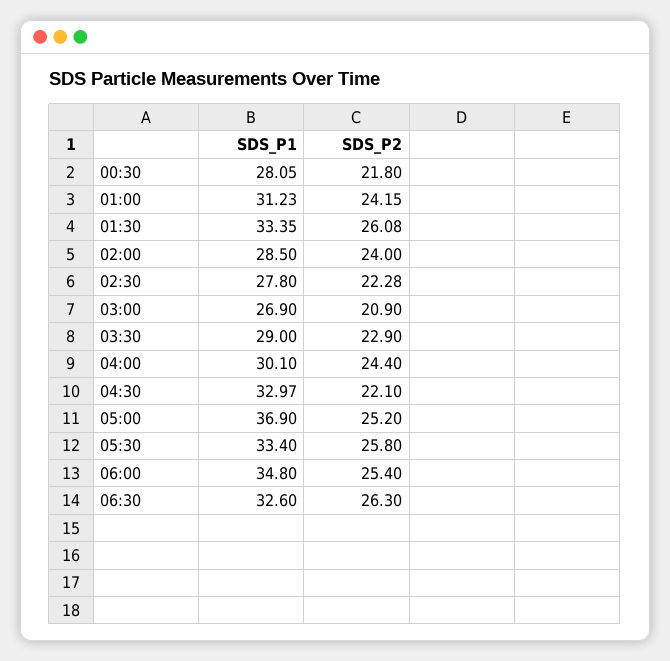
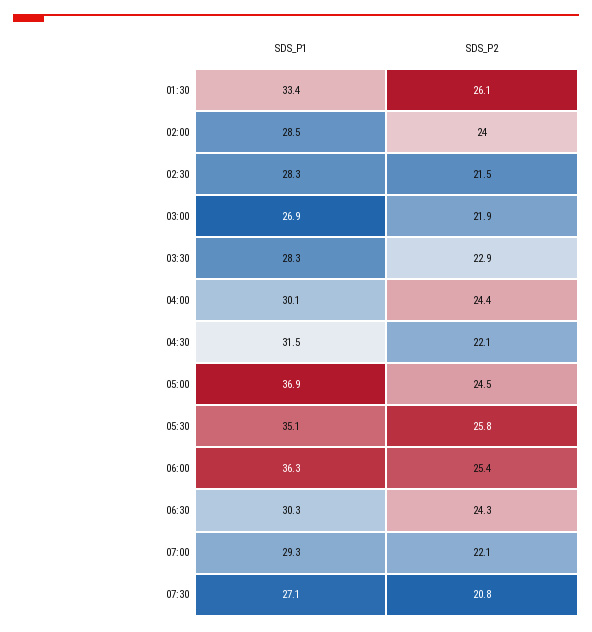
SDS_P1, 00:30: 28.05 -> none
SDS_P2, 00:30: 21.8 -> none
SDS_P1, 01:00: 31.23 -> none
SDS_P2, 01:00: 24.15 -> none
SDS_P1, 02:30: 27.8 -> 28.3
SDS_P2, 02:30: 22.28 -> 21.5
SDS_P2, 03:00: 20.9 -> 21.9
SDS_P1, 03:30: 29 -> 28.3
SDS_P1, 04:30: 32.97 -> 31.5
SDS_P2, 05:00: 25.2 -> 24.5
SDS_P1, 05:30: 33.4 -> 35.1
SDS_P1, 06:00: 34.8 -> 36.3
SDS_P1, 06:30: 32.6 -> 30.3
SDS_P2, 06:30: 26.3 -> 24.3
SDS_P1, 07:00: none -> 29.3
SDS_P2, 07:00: none -> 22.1
SDS_P1, 07:30: none -> 27.1
SDS_P2, 07:30: none -> 20.8

